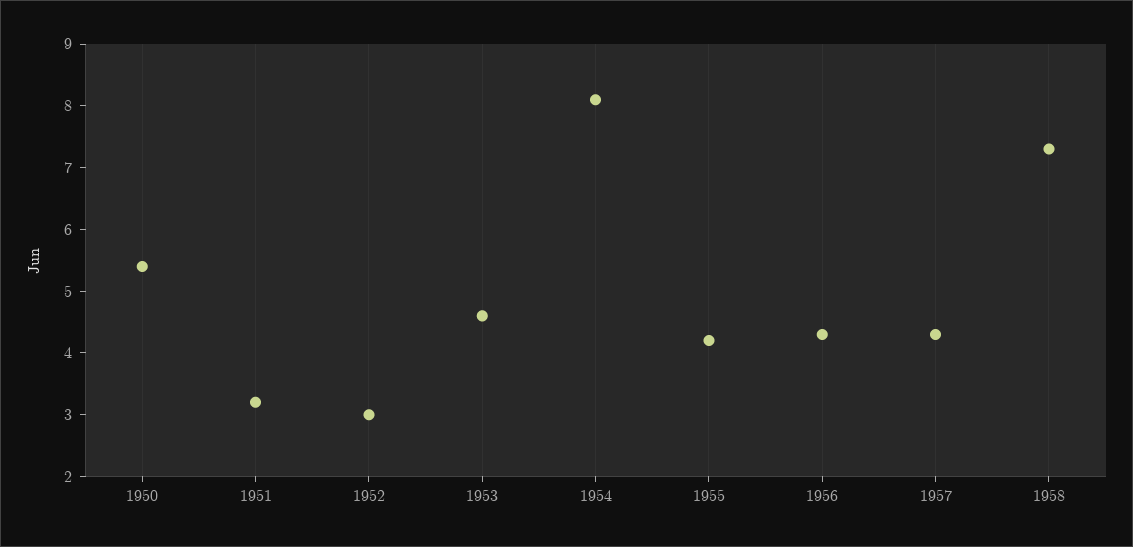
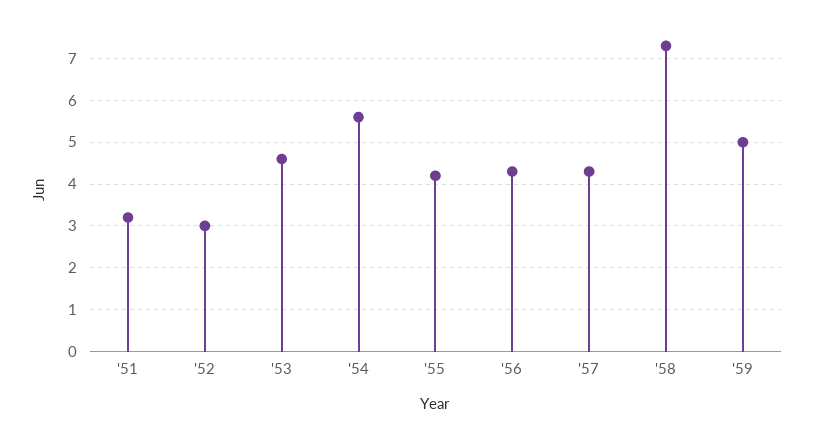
1950: 5.5 -> none
1954: 8 -> 5.5
'59: none -> 5

